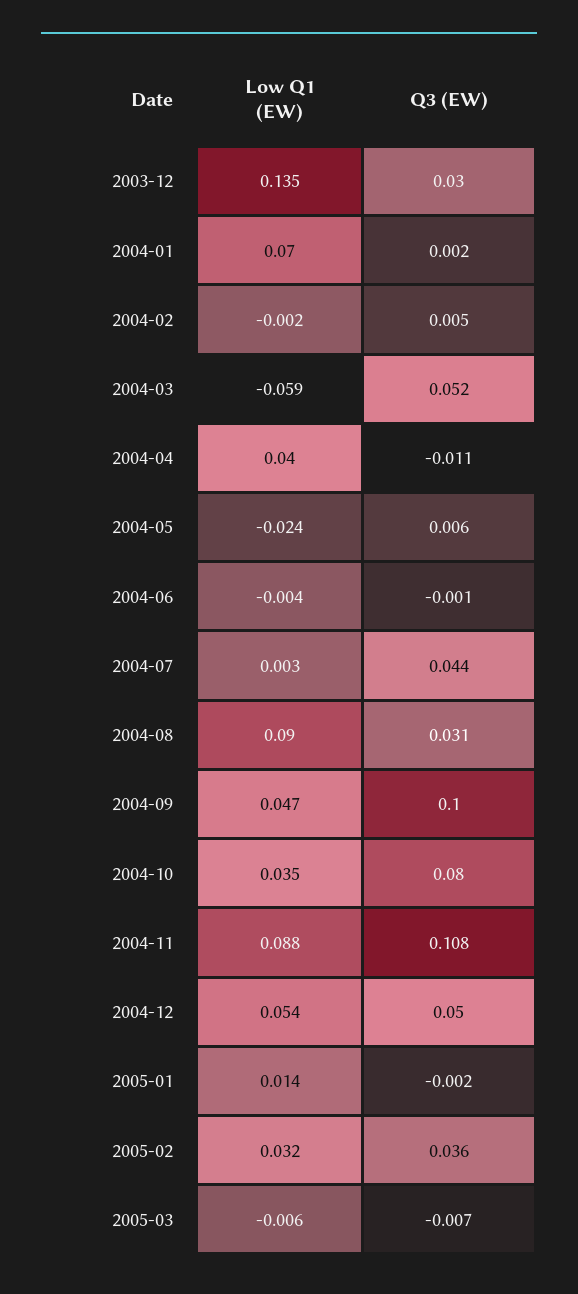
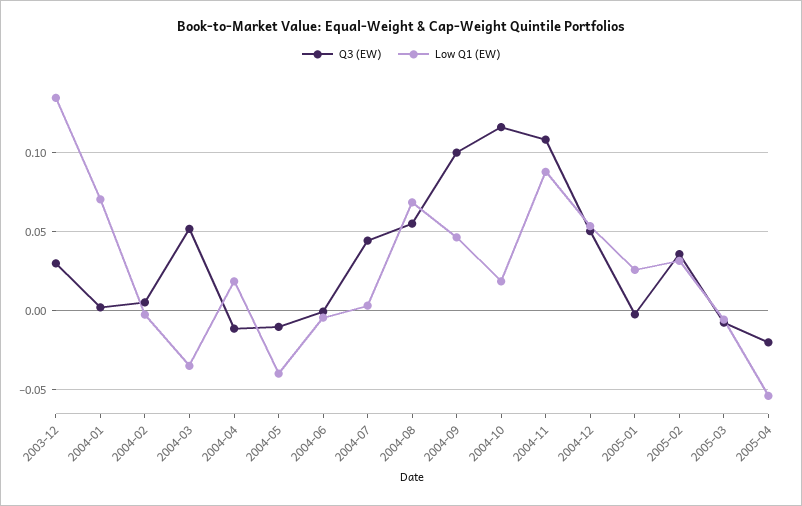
Low Q1 (EW), 2004-03: -0.059 -> -0.035
Low Q1 (EW), 2004-04: 0.04 -> 0.02
Low Q1 (EW), 2004-05: -0.024 -> -0.04
Q3 (EW), 2004-05: 0.006 -> -0.01
Low Q1 (EW), 2004-08: 0.09 -> 0.07
Q3 (EW), 2004-08: 0.031 -> 0.055
Low Q1 (EW), 2004-10: 0.035 -> 0.02
Q3 (EW), 2004-10: 0.08 -> 0.115
Low Q1 (EW), 2005-01: 0.014 -> 0.025
Q3 (EW), 2005-04: none -> -0.02
Low Q1 (EW), 2005-04: none -> -0.055

